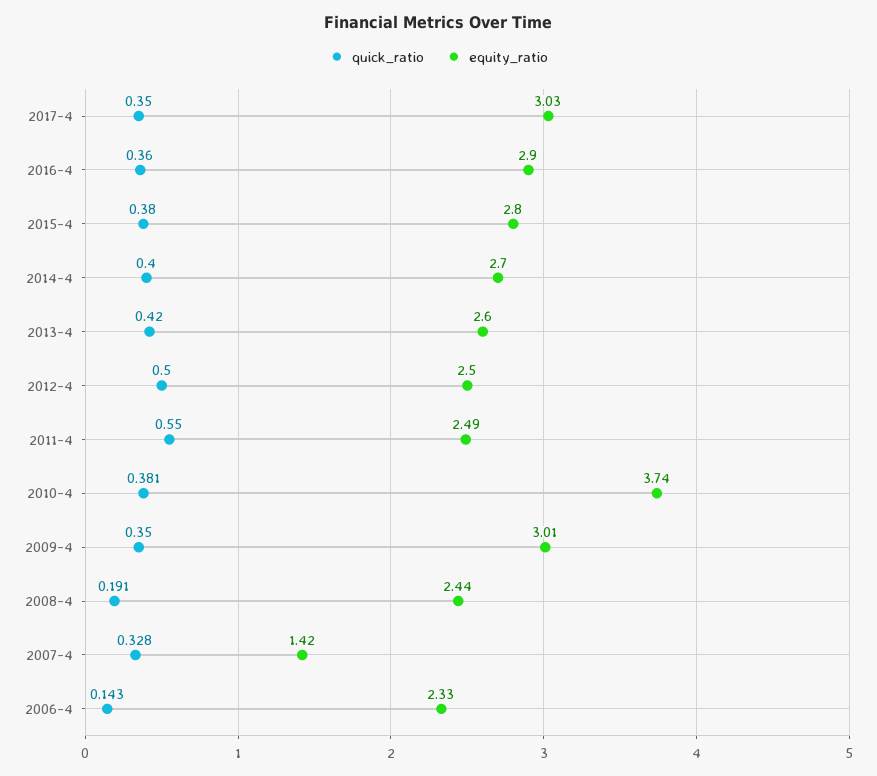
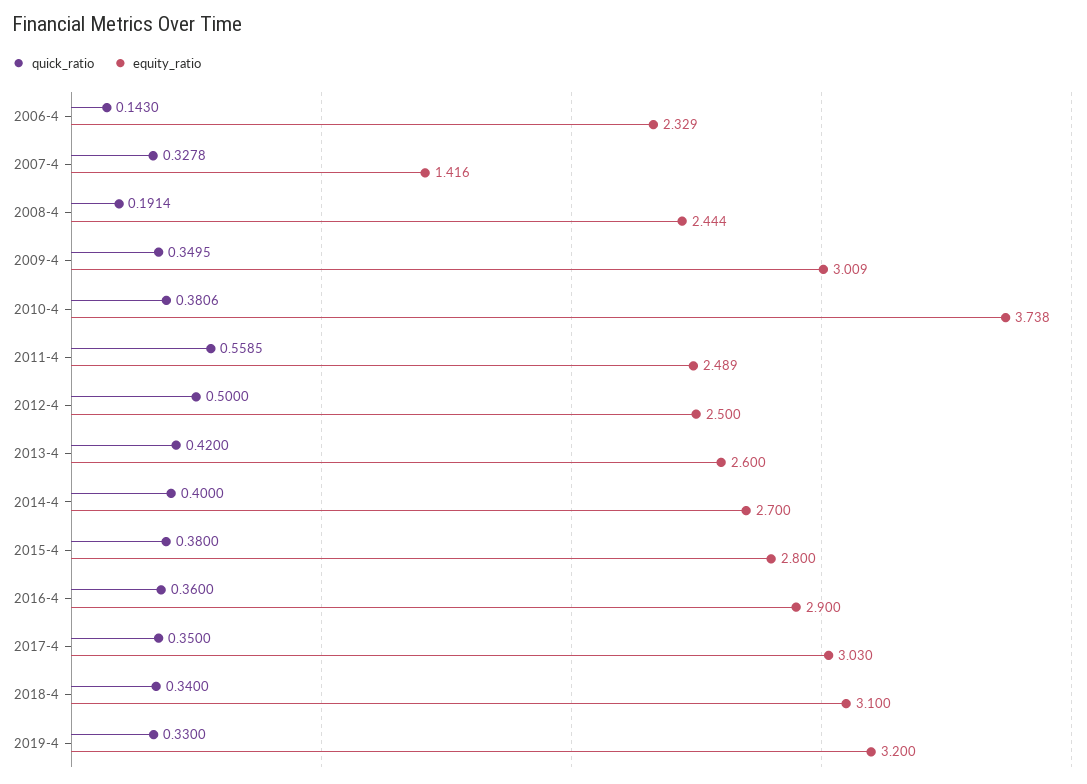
quick_ratio, 2011-4: 0.55 -> 0.5585
quick_ratio, 2018-4: none -> 0.34
equity_ratio, 2018-4: none -> 3.1
quick_ratio, 2019-4: none -> 0.33
equity_ratio, 2019-4: none -> 3.2

